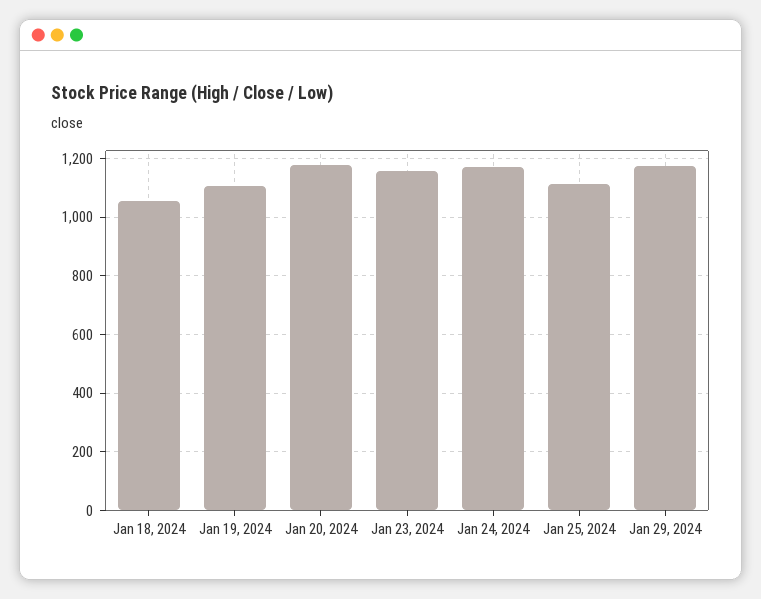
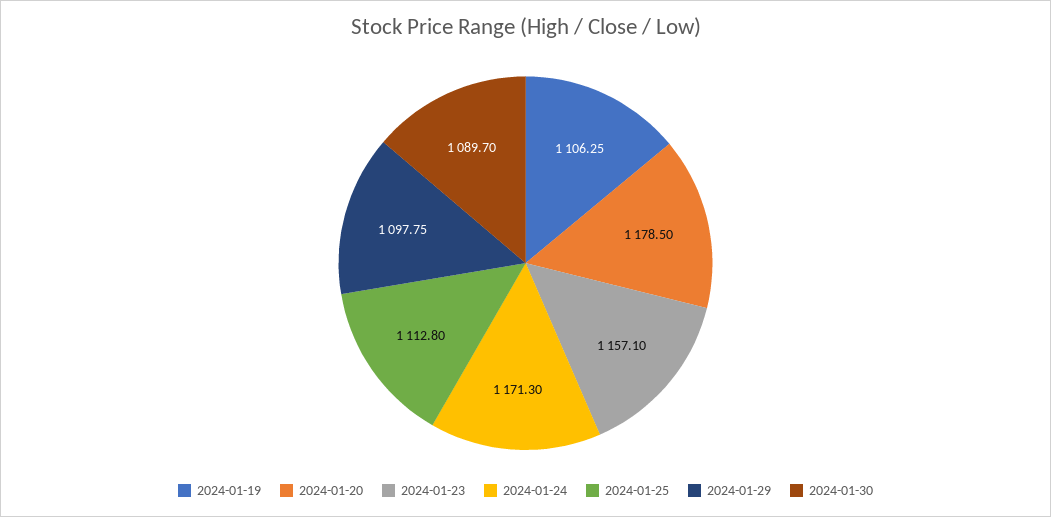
Jan 18, 2024: 1050 -> none
Jan 29, 2024: 1175 -> 1097.75
2024-01-30: none -> 1089.7

